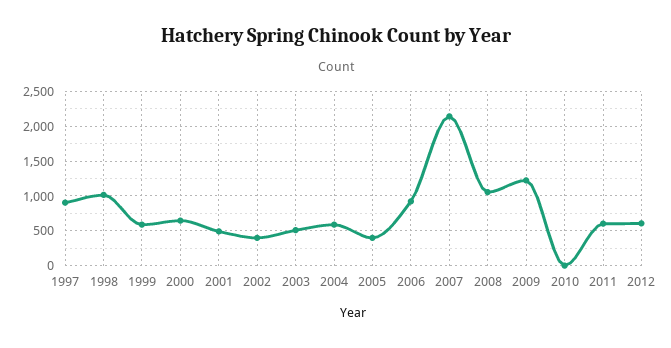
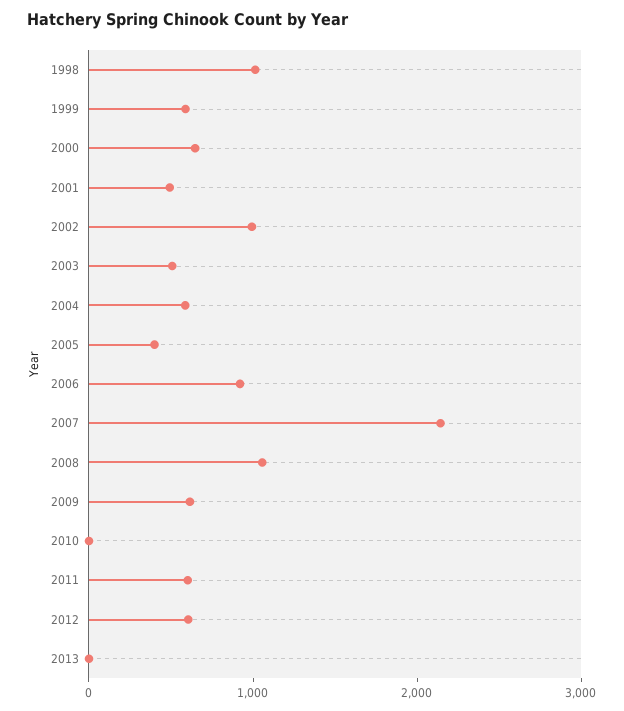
1997: 900 -> none
2002: 400 -> 1000
2009: 1200 -> 600
2013: none -> 0

